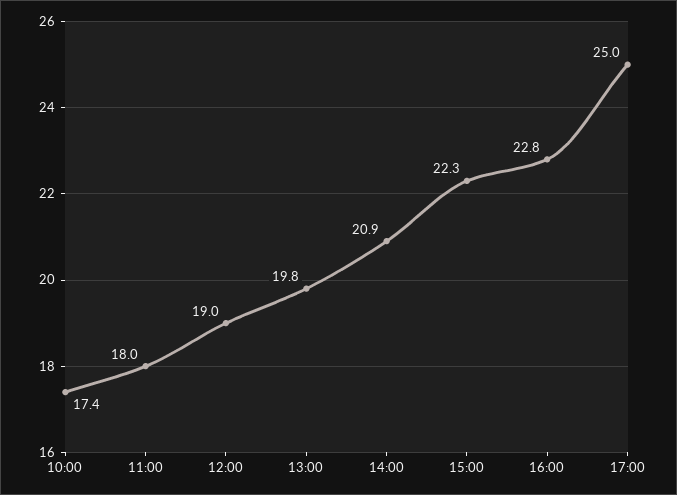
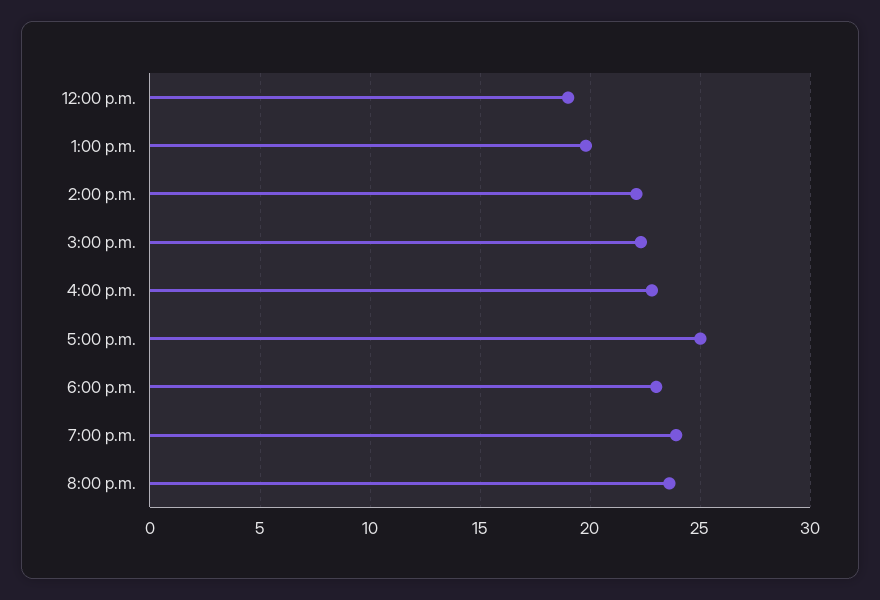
10:00: 17.4 -> none
11:00: 18 -> none
14:00: 20.9 -> 22
6:00 p.m.: none -> 23
7:00 p.m.: none -> 24
8:00 p.m.: none -> 23.5

